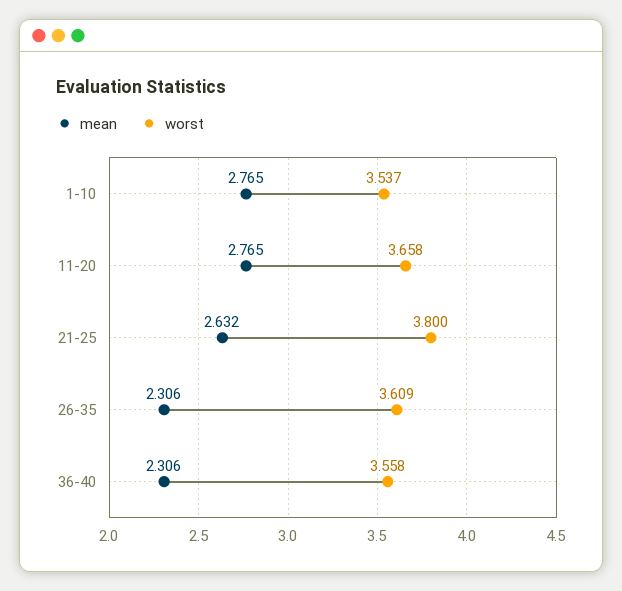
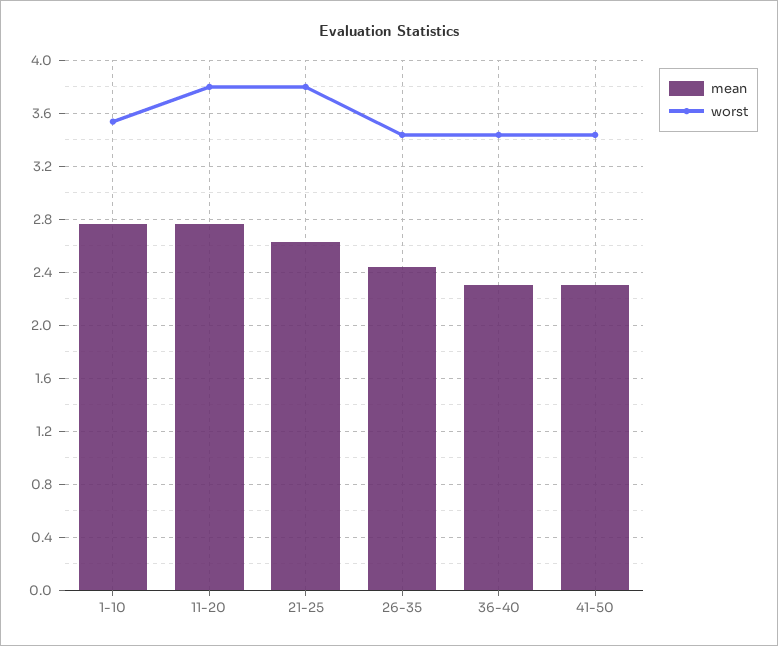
worst, 11-20: 3.658 -> 3.8
mean, 26-35: 2.306 -> 2.45
worst, 26-35: 3.609 -> 3.45
worst, 36-40: 3.558 -> 3.45
mean, 41-50: none -> 2.3
worst, 41-50: none -> 3.45

